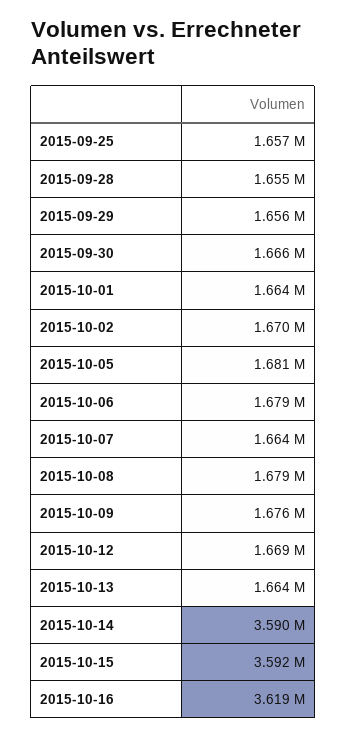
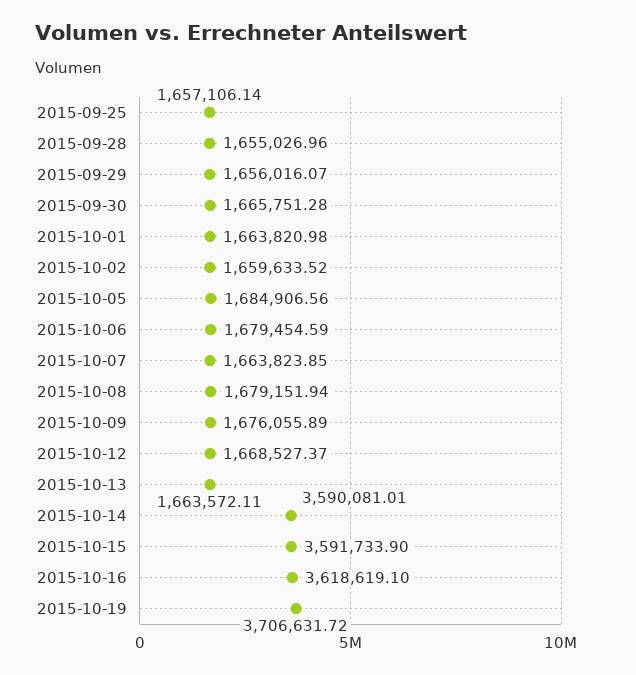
2015-10-02: 1670000 -> 1659633.52
2015-10-05: 1681000 -> 1684906.56
2015-10-19: none -> 3706631.72

